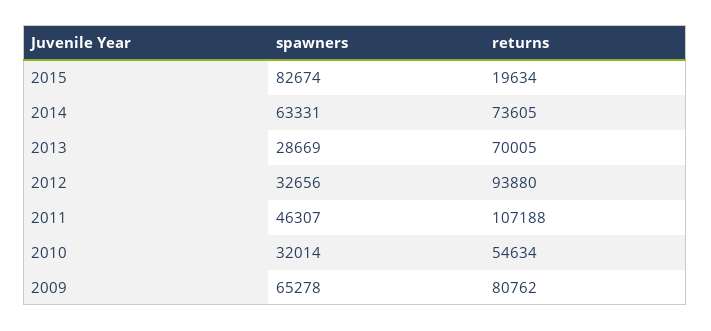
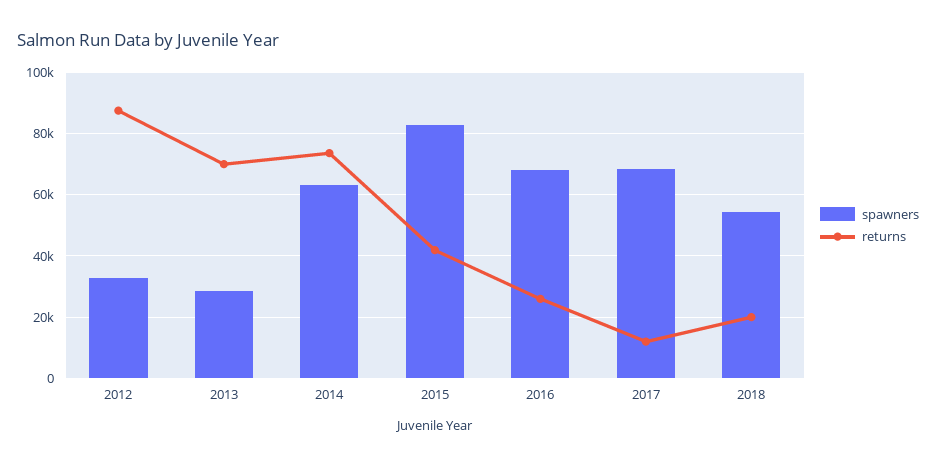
returns, 2015: 19634 -> 42000
returns, 2012: 93880 -> 88000
spawners, 2011: 46307 -> none
returns, 2011: 107188 -> none
spawners, 2010: 32014 -> none
returns, 2010: 54634 -> none
spawners, 2009: 65278 -> none
returns, 2009: 80762 -> none
spawners, 2016: none -> 68000
returns, 2016: none -> 26000
spawners, 2017: none -> 68000
returns, 2017: none -> 12000
spawners, 2018: none -> 54000
returns, 2018: none -> 20000

